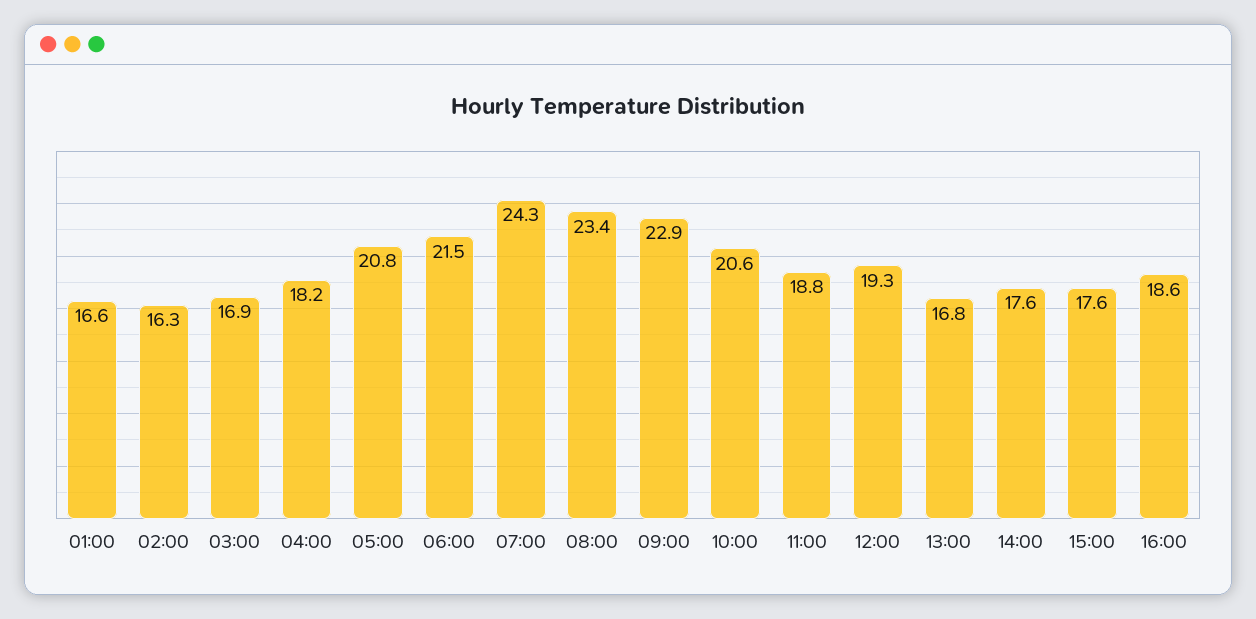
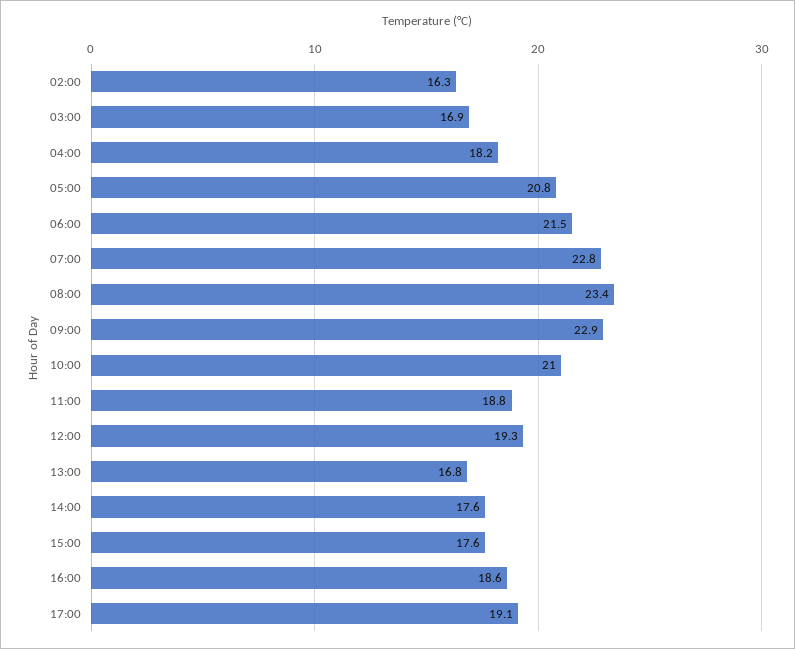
01:00: 16.6 -> none
07:00: 24.3 -> 22.8
10:00: 20.6 -> 21
17:00: none -> 19.1

